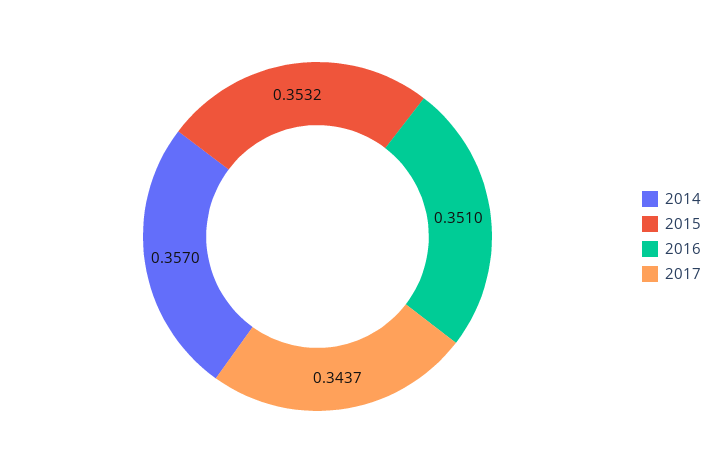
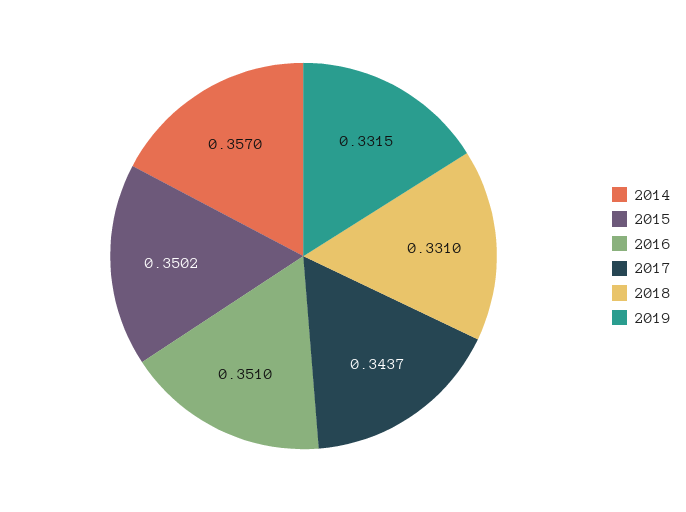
2015: 0.3532 -> 0.3502
2018: none -> 0.331
2019: none -> 0.3315

